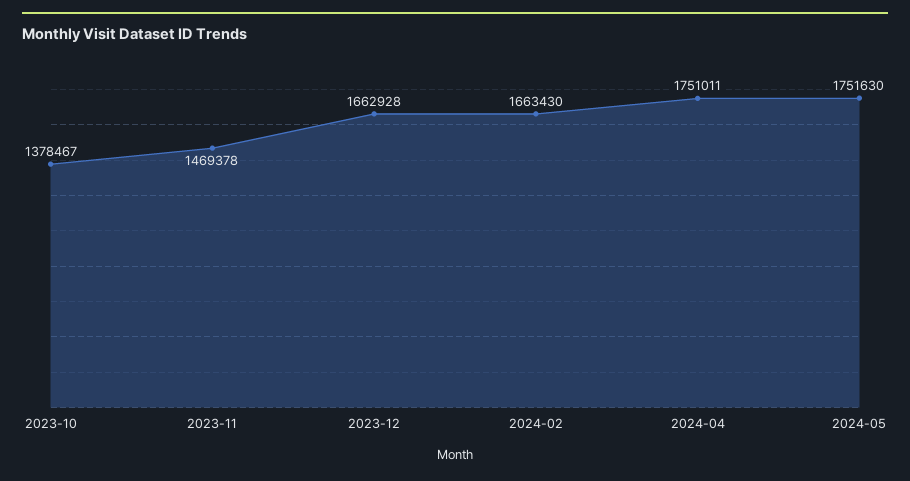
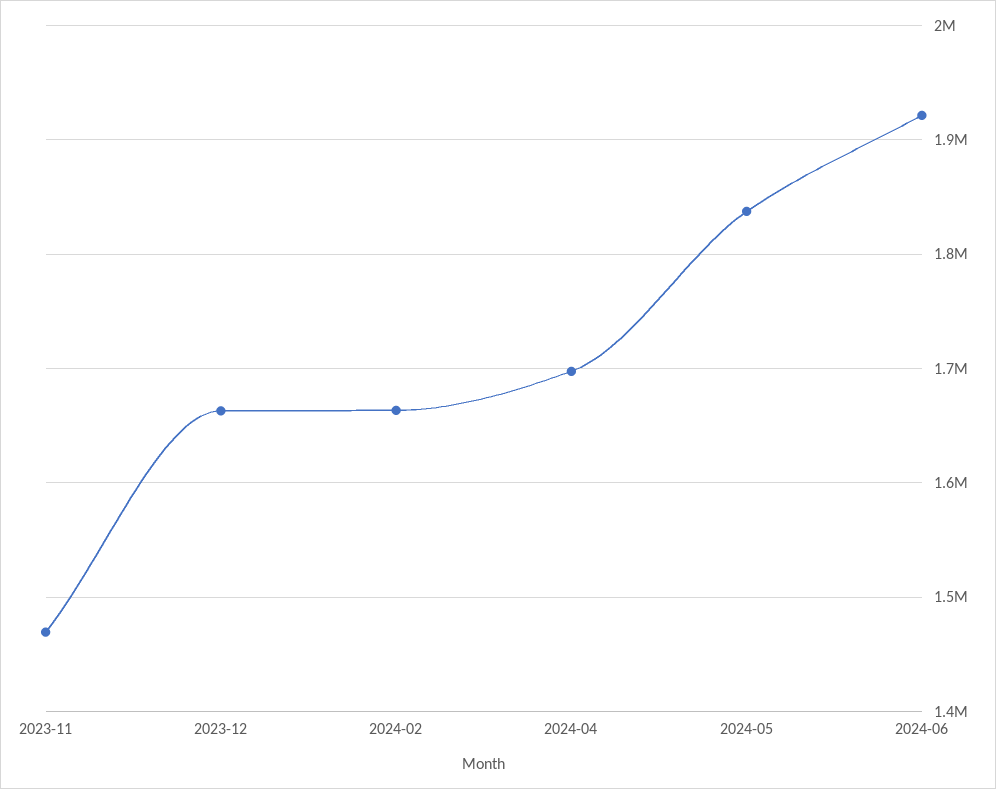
2023-10: 1378467 -> none
2024-04: 1751011 -> 1700000
2024-05: 1751630 -> 1840000
2024-06: none -> 1920000

